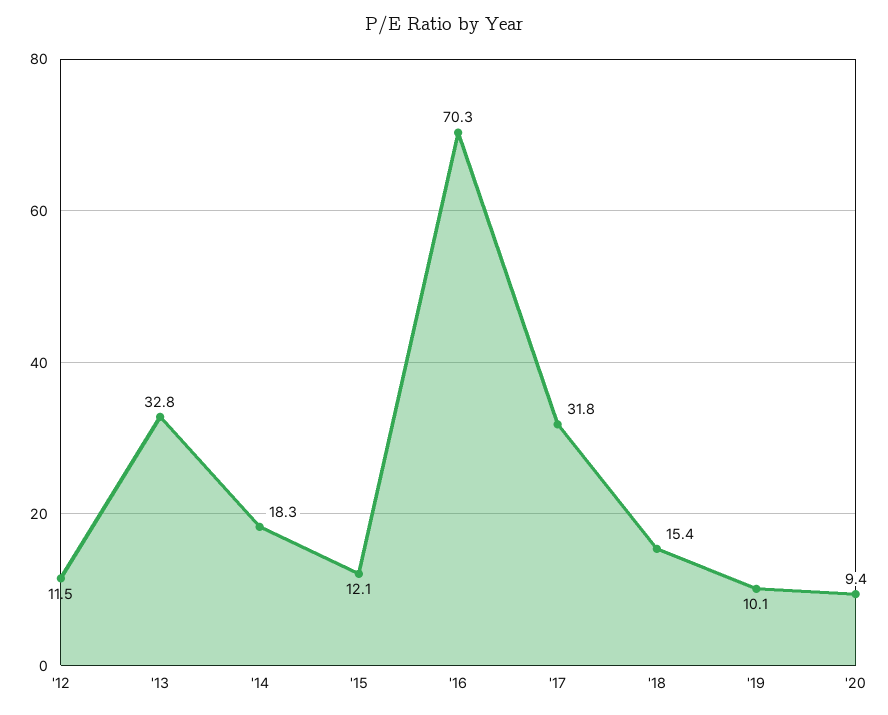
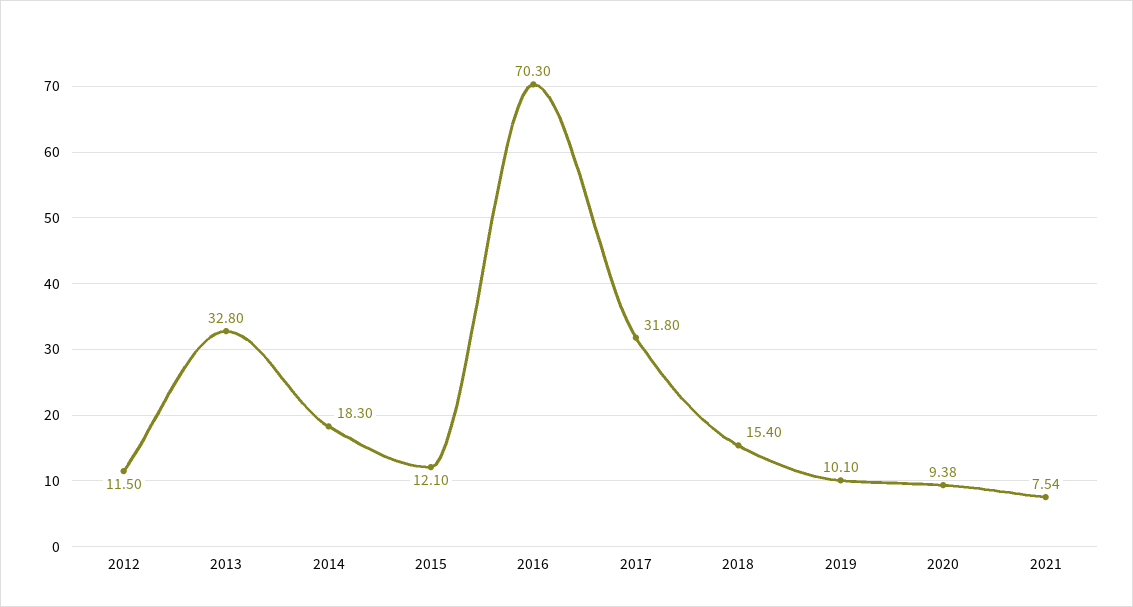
2021: none -> 7.54

